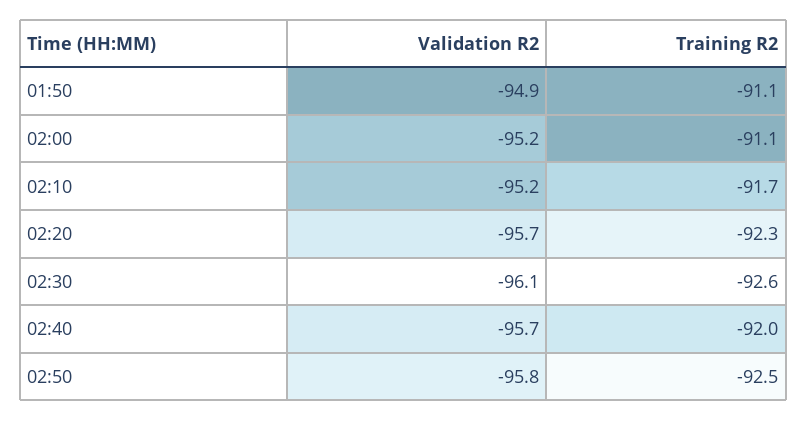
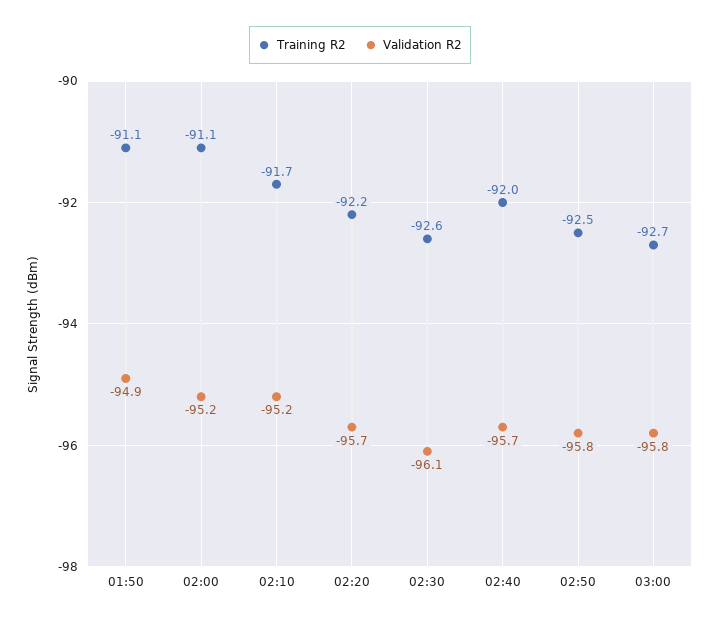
Training R2, 02:20: -92.3 -> -92.2
Training R2, 03:00: none -> -92.7
Validation R2, 03:00: none -> -95.8

